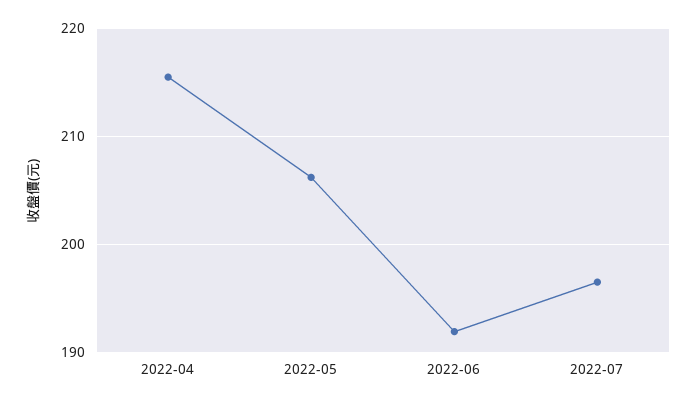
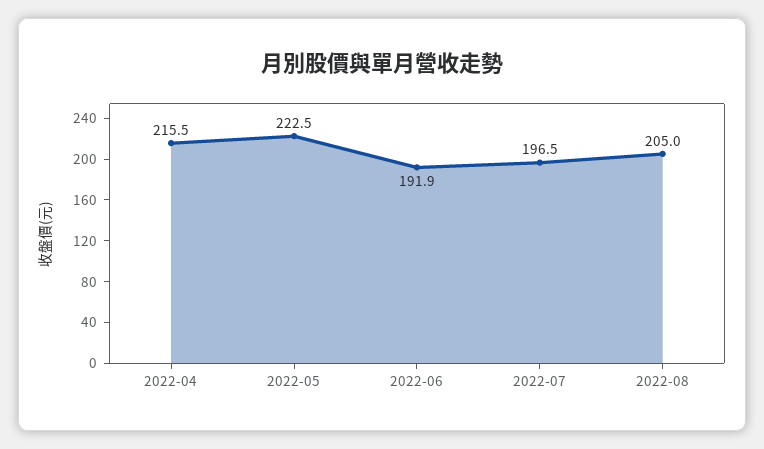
2022-05: 206 -> 222.5
2022-08: none -> 205

